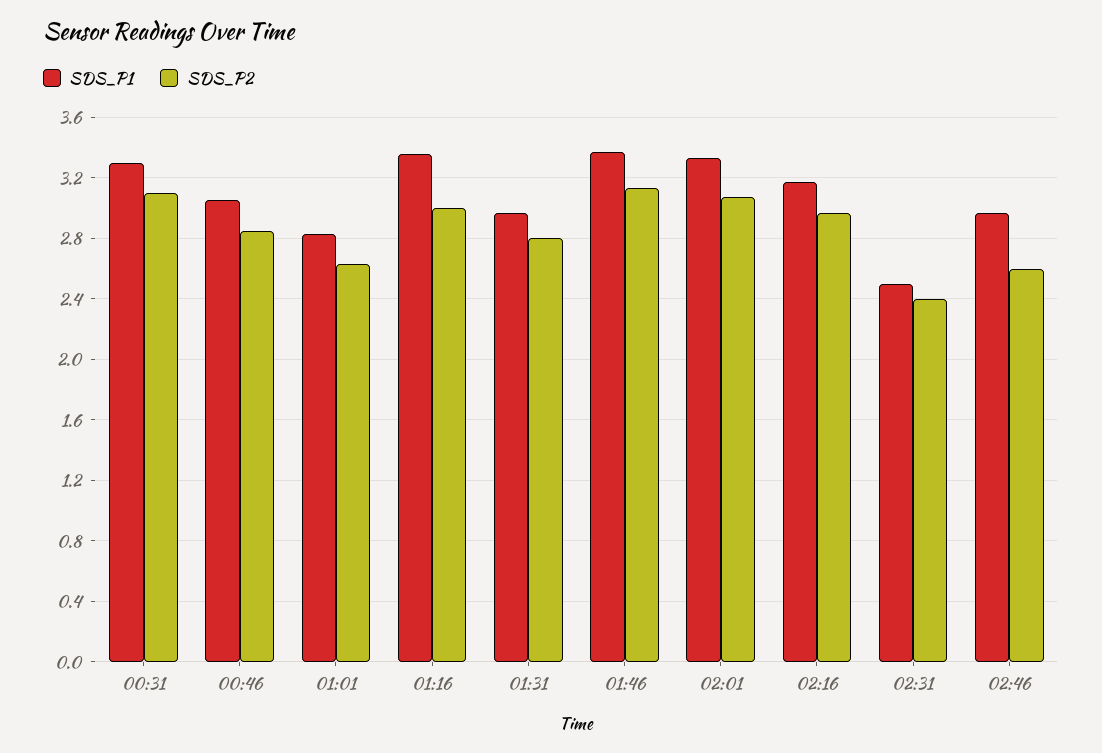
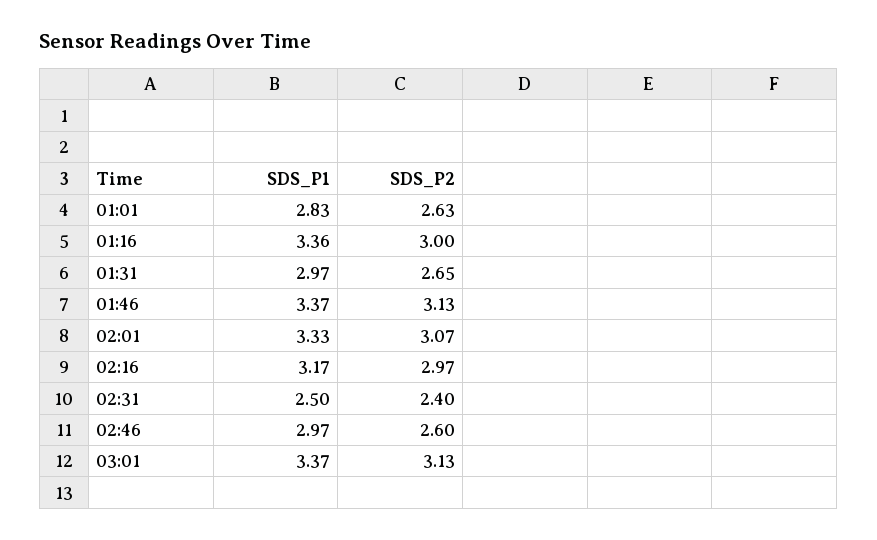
SDS_P1, 00:31: 3.3 -> none
SDS_P2, 00:31: 3.1 -> none
SDS_P1, 00:46: 3.05 -> none
SDS_P2, 00:46: 2.85 -> none
SDS_P2, 01:31: 2.8 -> 2.65
SDS_P1, 03:01: none -> 3.37
SDS_P2, 03:01: none -> 3.13

